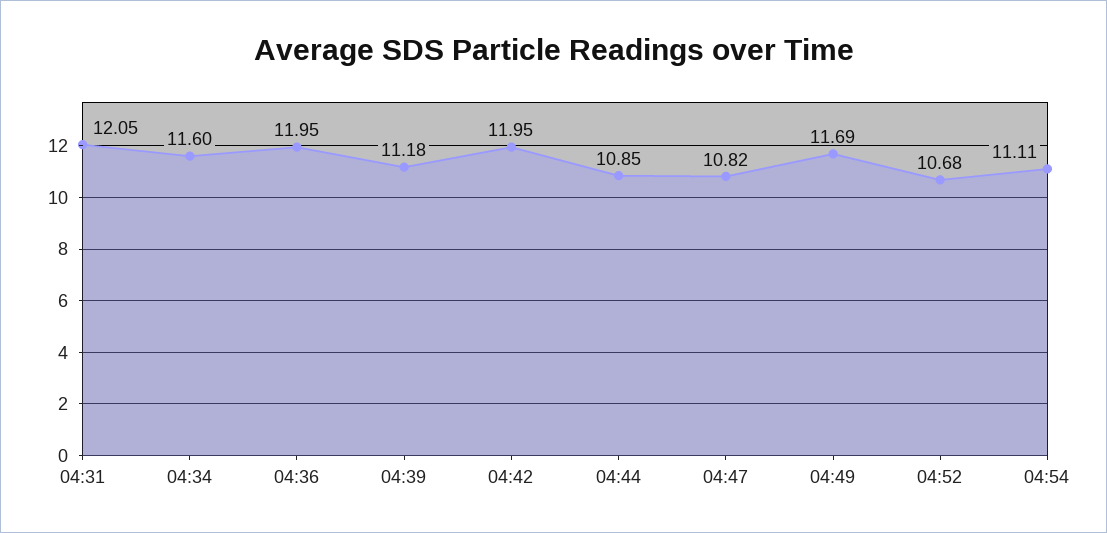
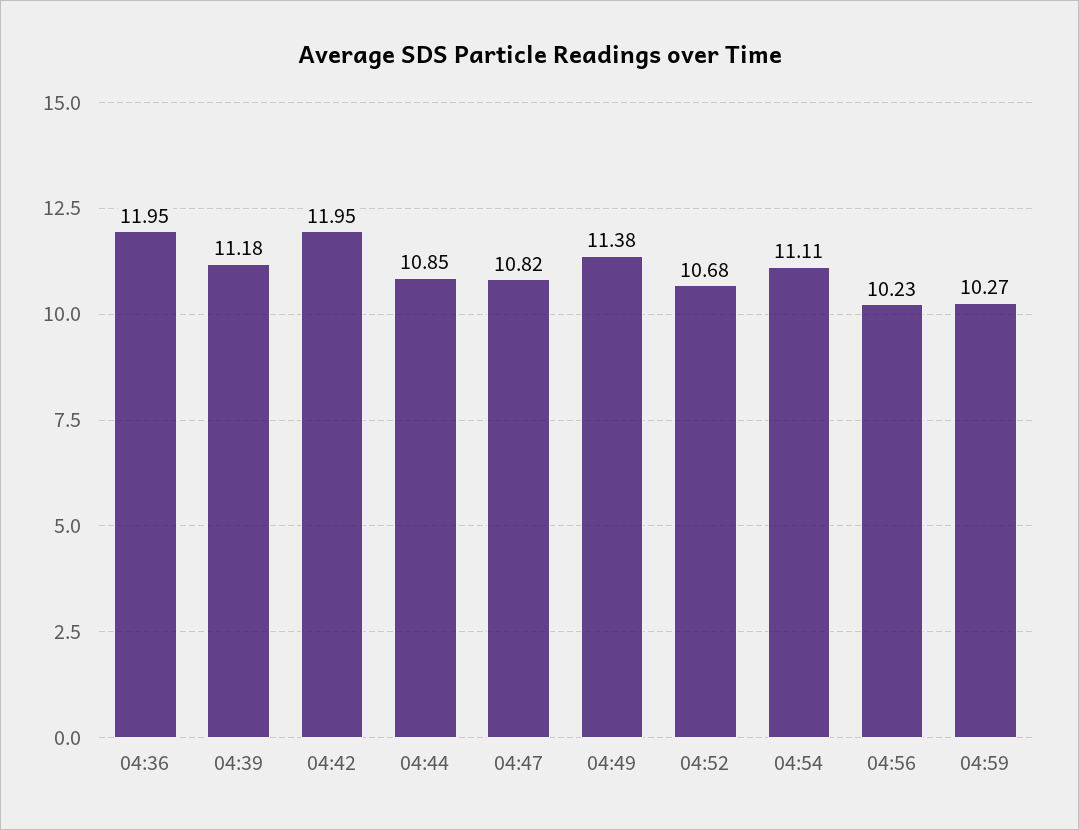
04:31: 12.05 -> none
04:34: 11.6 -> none
04:49: 11.69 -> 11.38
04:56: none -> 10.23
04:59: none -> 10.27

